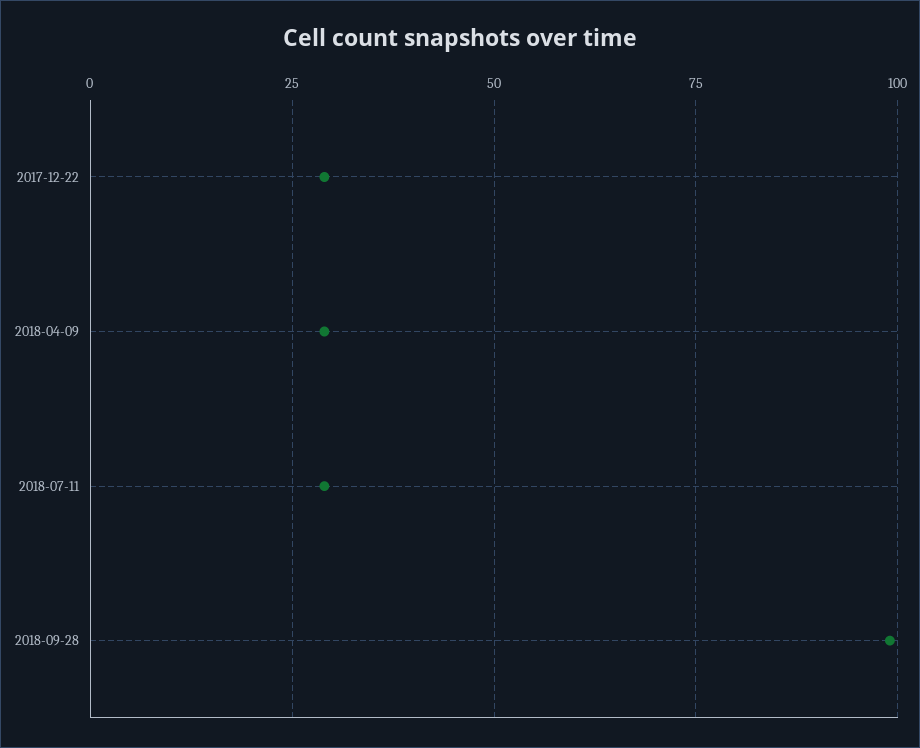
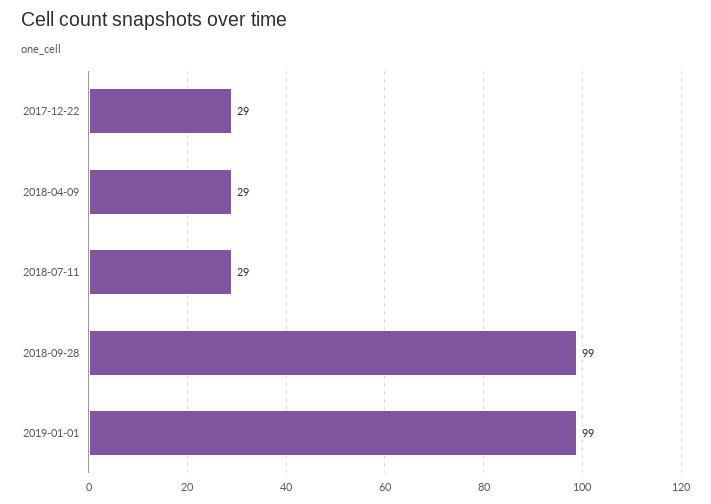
2019-01-01: none -> 99

